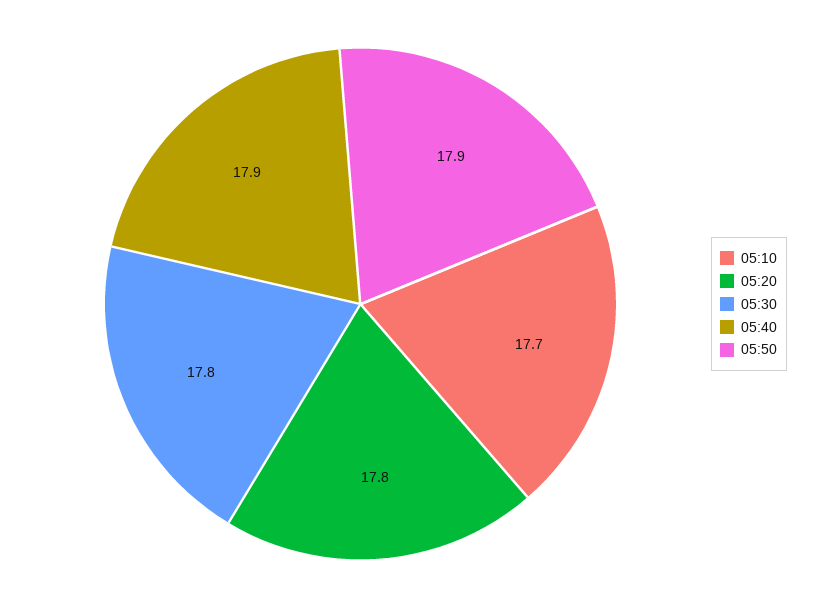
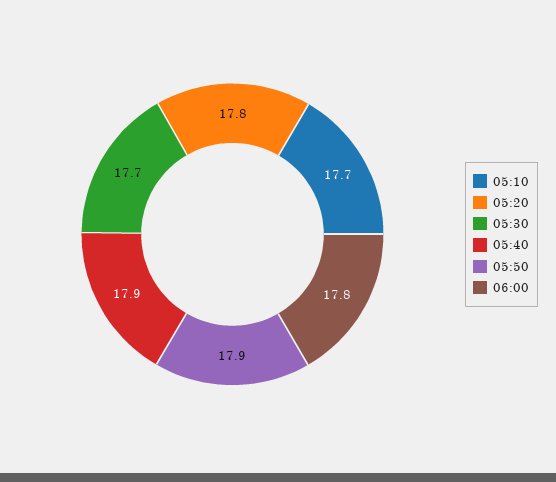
05:30: 17.8 -> 17.7
06:00: none -> 17.8

